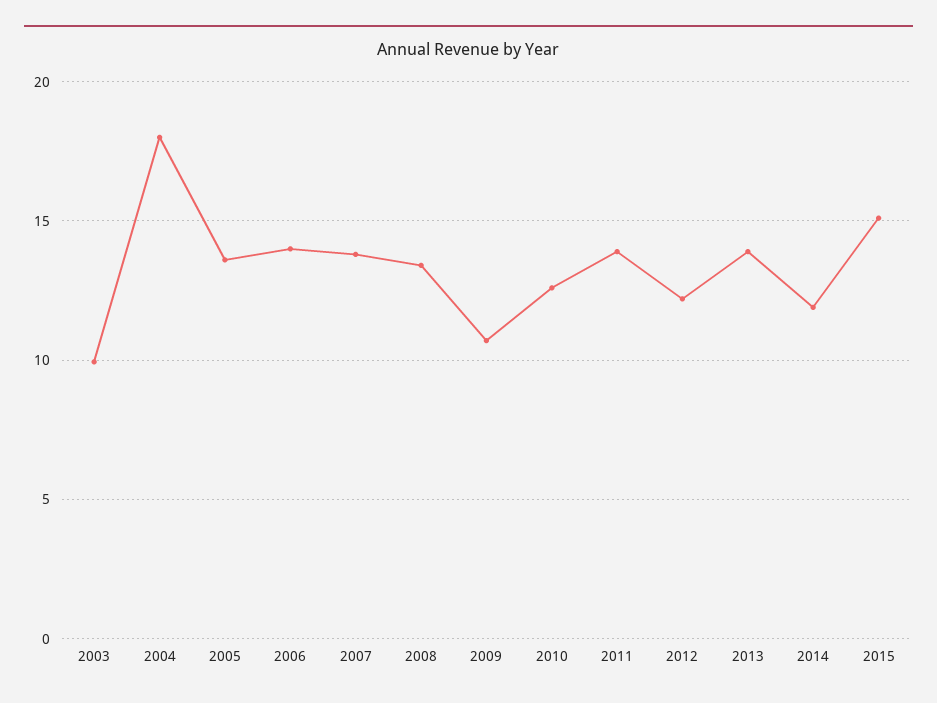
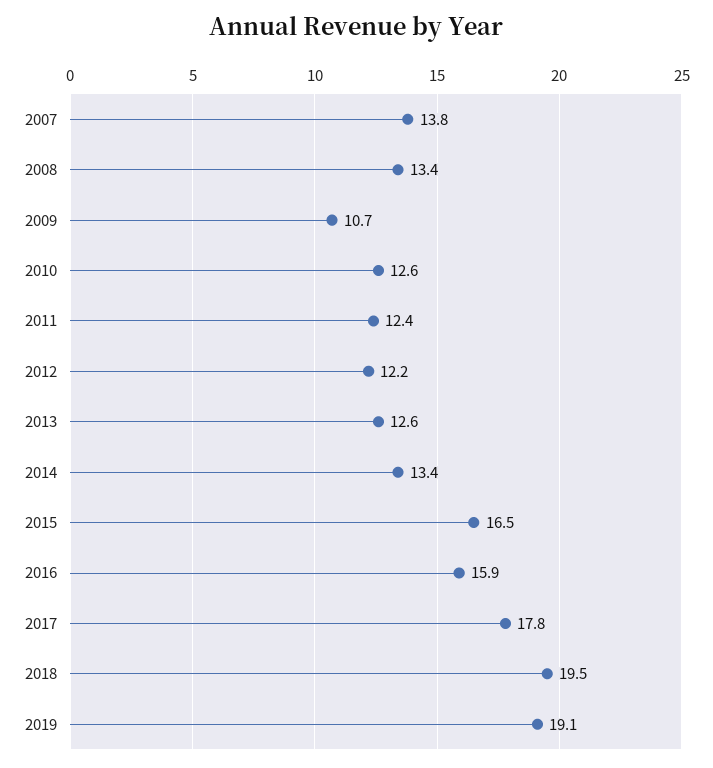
2003: 10 -> none
2004: 18 -> none
2005: 13.5 -> none
2006: 14 -> none
2011: 14 -> 12.4
2013: 14 -> 12.6
2014: 12 -> 13.4
2015: 15 -> 16.5
2016: none -> 15.9
2017: none -> 17.8
2018: none -> 19.5
2019: none -> 19.1

